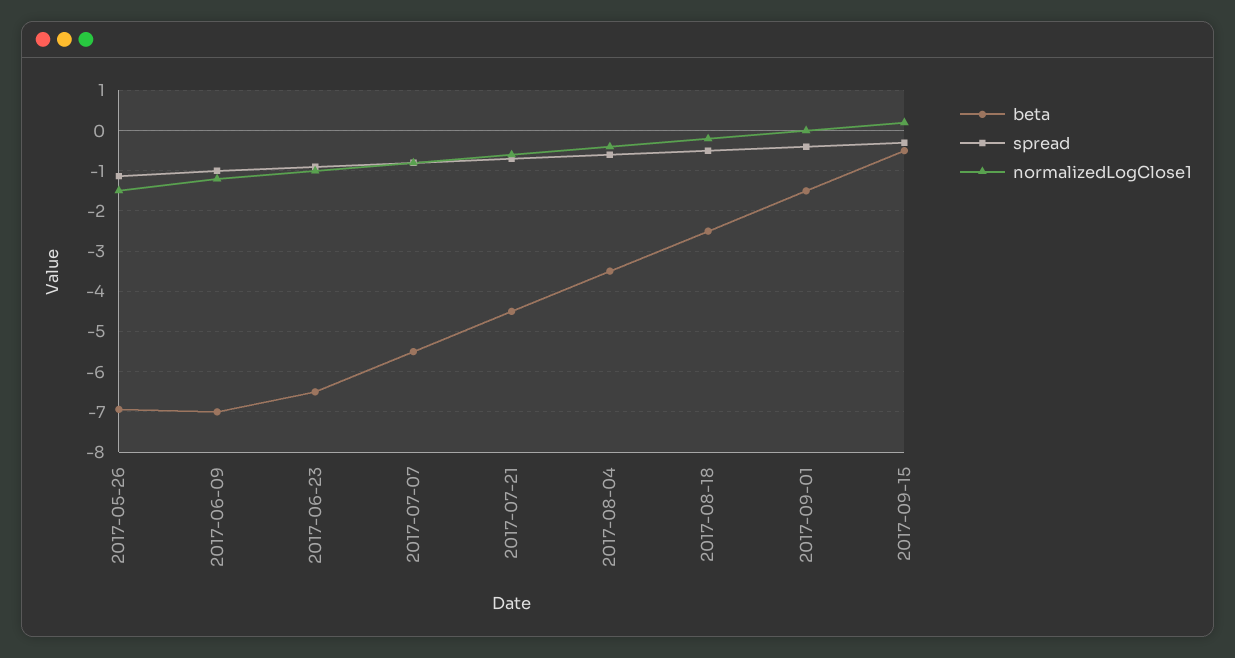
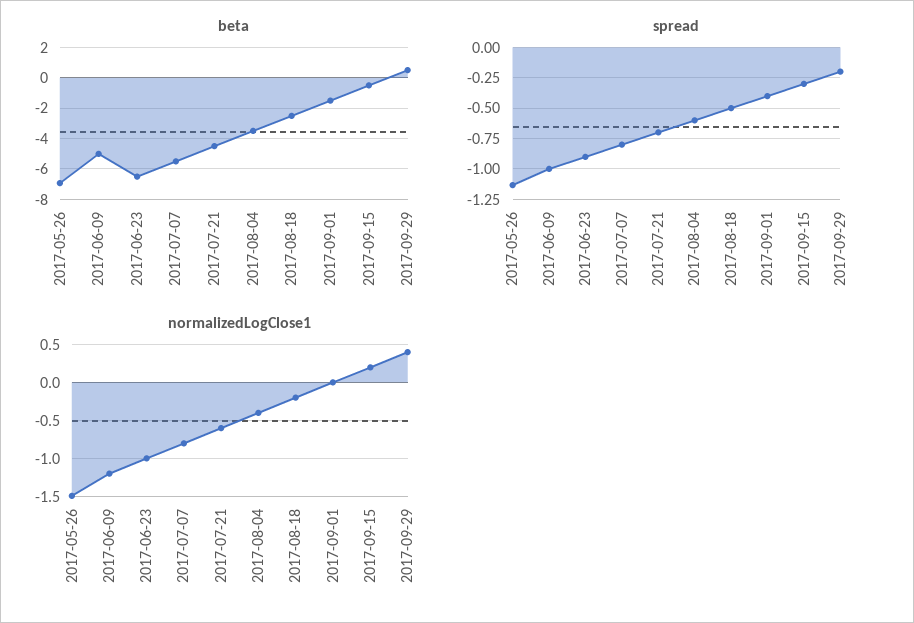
beta, 2017-06-09: -7 -> -5
beta, 2017-09-29: none -> 0.5
spread, 2017-09-29: none -> -0.2
normalizedLogClose1, 2017-09-29: none -> 0.4

